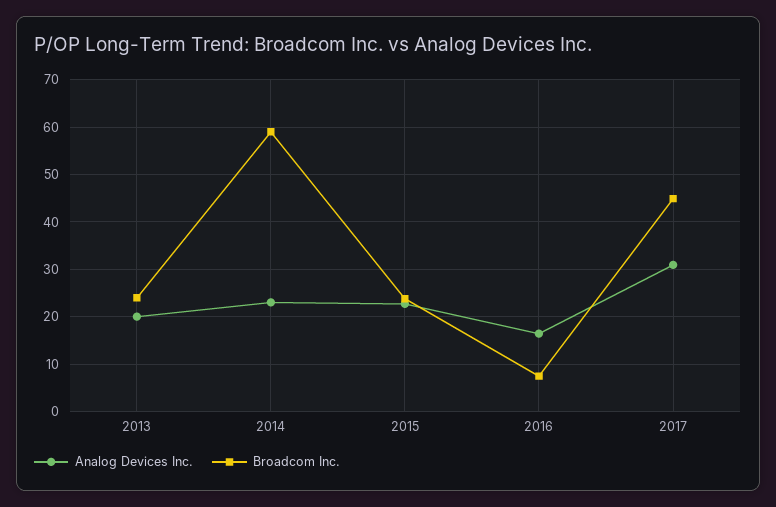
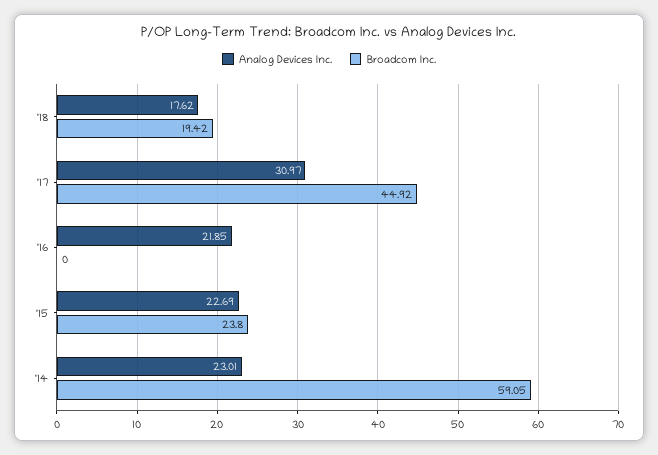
Analog Devices Inc., 2013: 20 -> none
Broadcom Inc., 2013: 24 -> none
Analog Devices Inc., 2016: 16 -> 21.85
Broadcom Inc., 2016: 8 -> 0
Analog Devices Inc., '18: none -> 17.62
Broadcom Inc., '18: none -> 19.42

